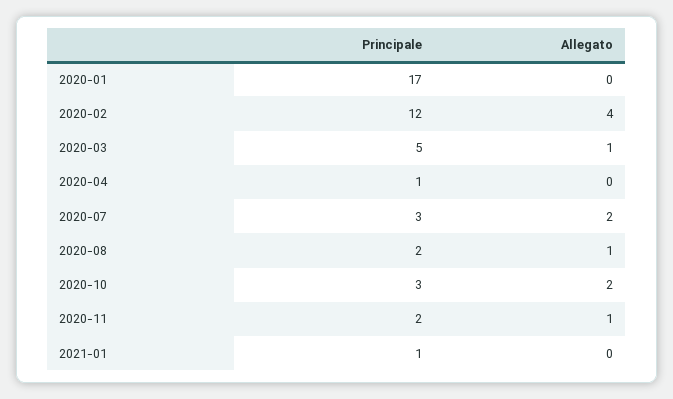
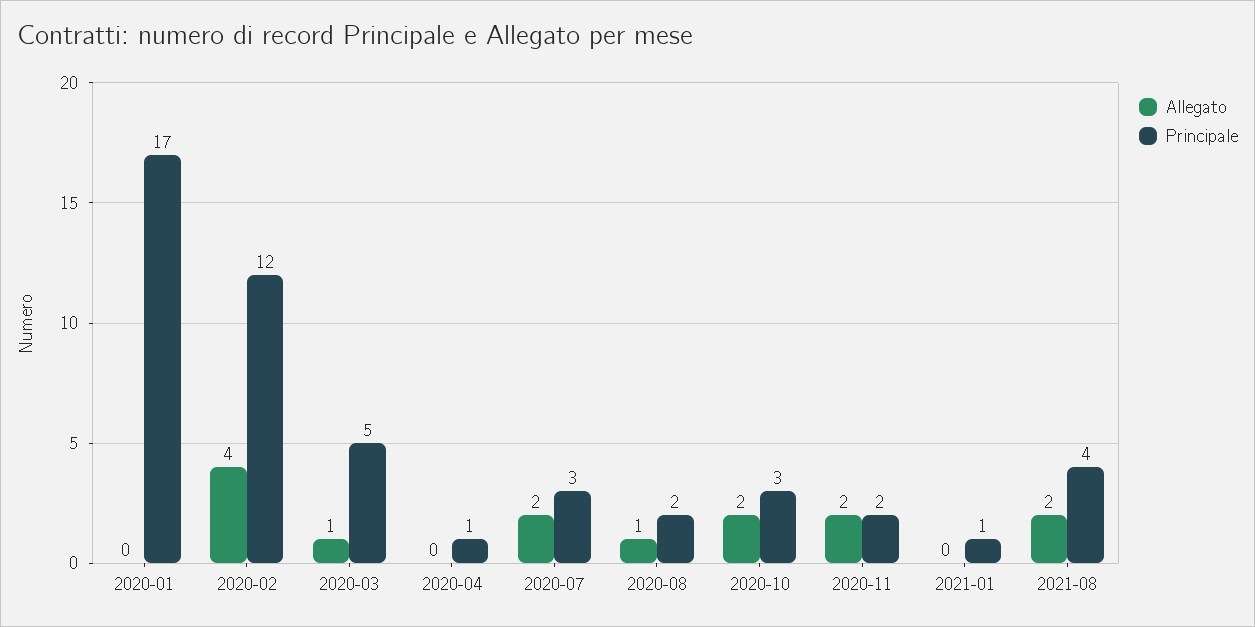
Allegato, 2020-11: 1 -> 2
Allegato, 2021-08: none -> 2
Principale, 2021-08: none -> 4

